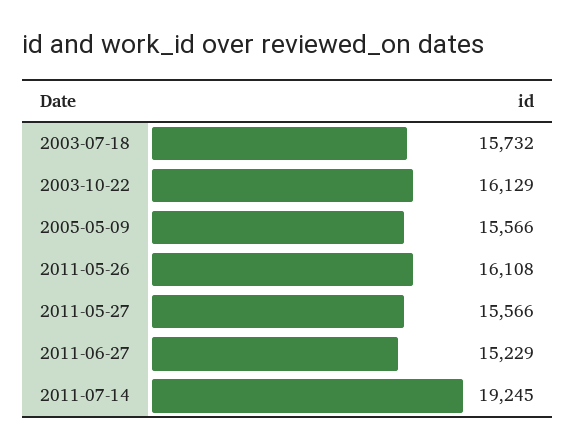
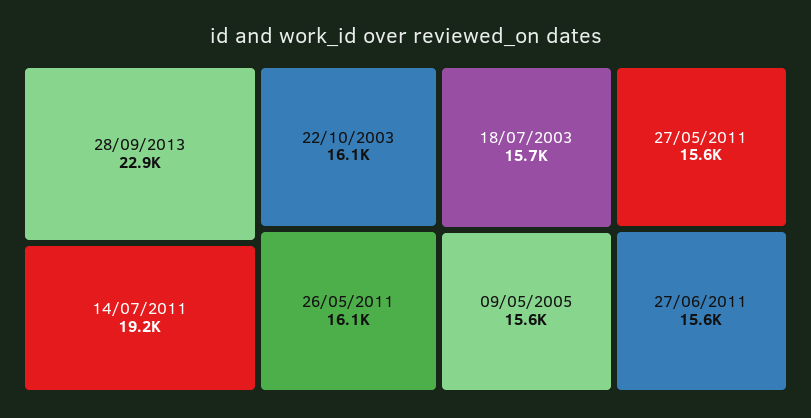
2011-06-27: 15229 -> 15600
28/09/2013: none -> 22900

